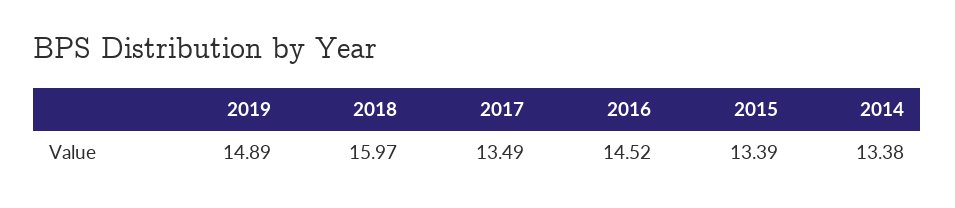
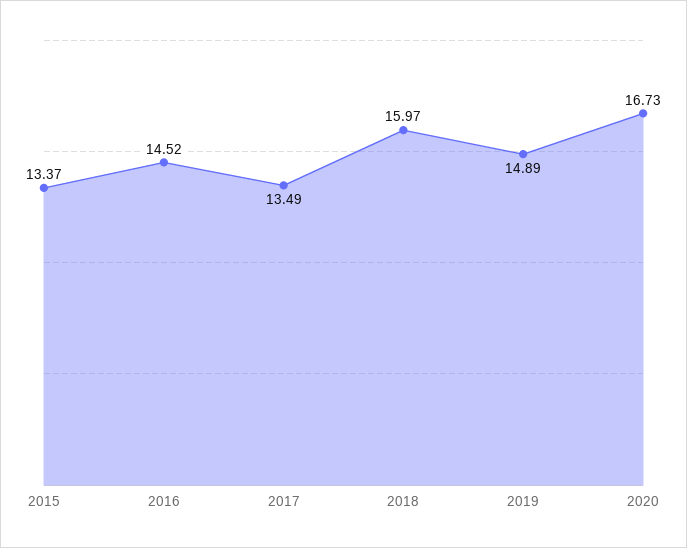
2015: 13.39 -> 13.37
2014: 13.38 -> none
2020: none -> 16.73

